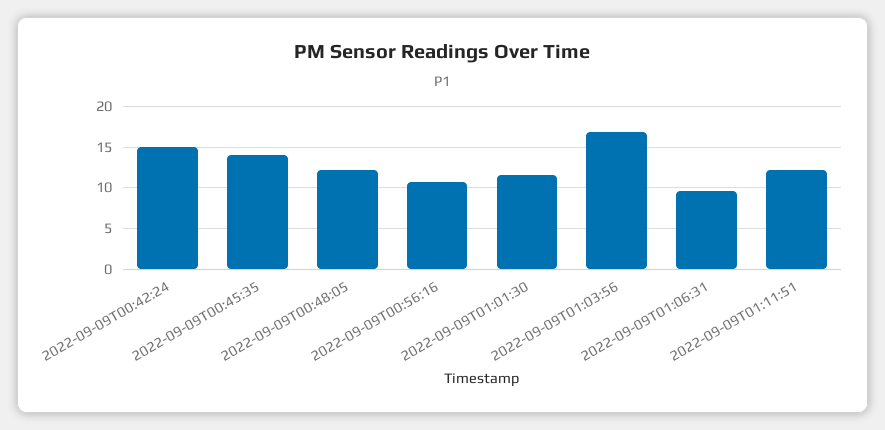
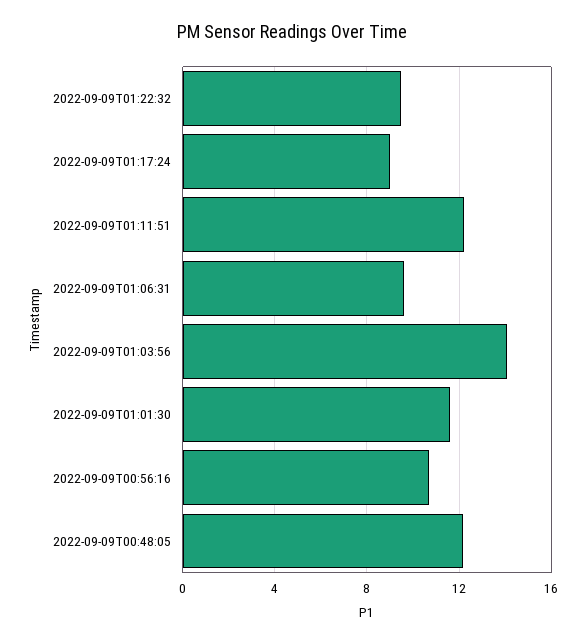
2022-09-09T00:42:24: 15 -> none
2022-09-09T00:45:35: 14 -> none
2022-09-09T01:03:56: 17 -> 14
2022-09-09T01:22:32: none -> 9.5
2022-09-09T01:17:24: none -> 9

